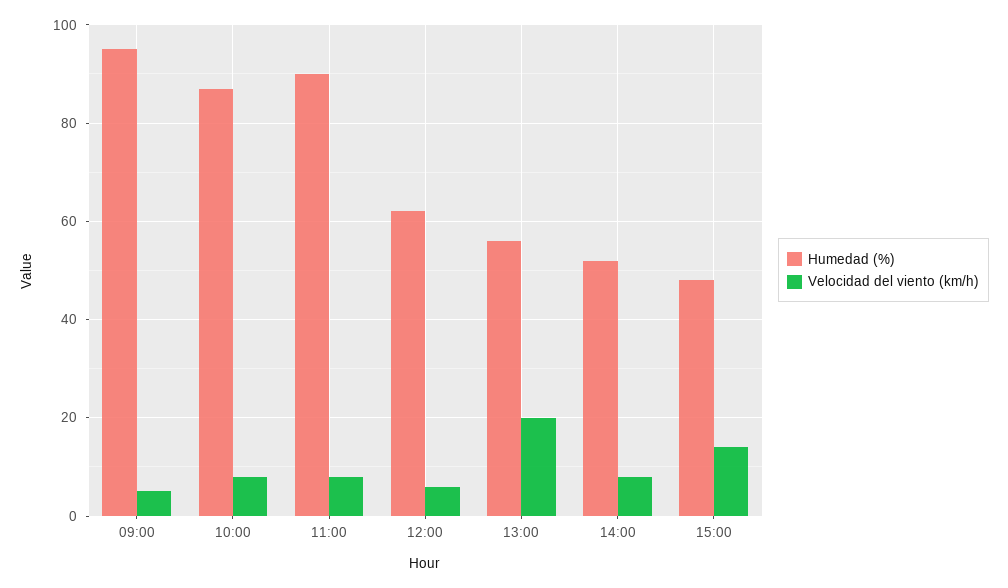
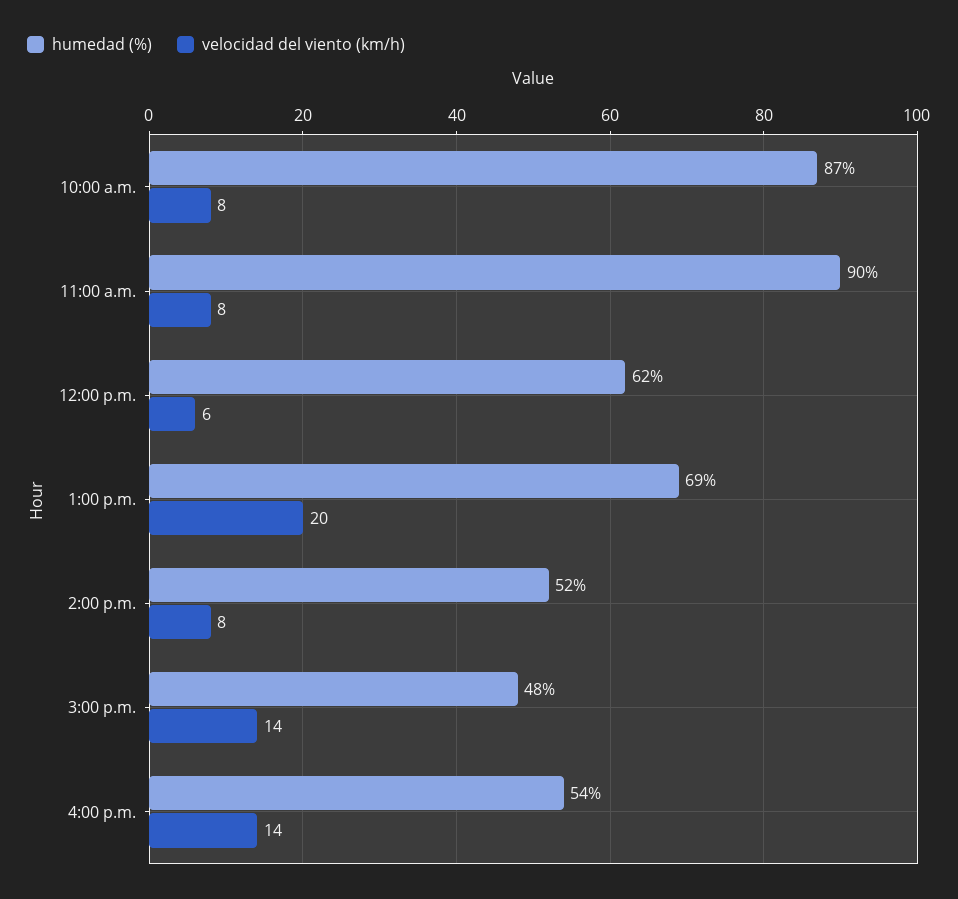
Humedad (%), 09:00: 95 -> none
Velocidad del viento (km/h), 09:00: 5 -> none
Humedad (%), 13:00: 55 -> 69
Humedad (%), 4:00 p.m.: none -> 54
Velocidad del viento (km/h), 4:00 p.m.: none -> 14

